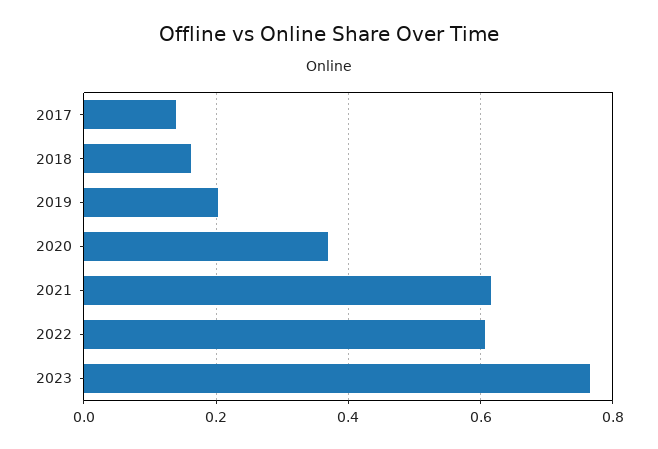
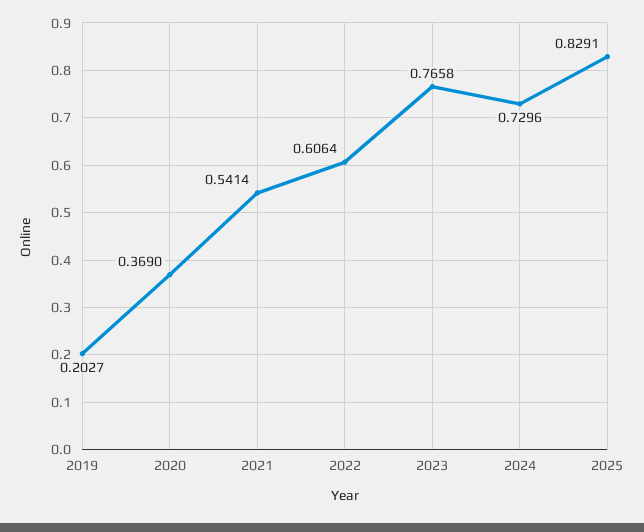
2017: 0.14 -> none
2018: 0.16 -> none
2021: 0.62 -> 0.5414
2024: none -> 0.7296
2025: none -> 0.8291

